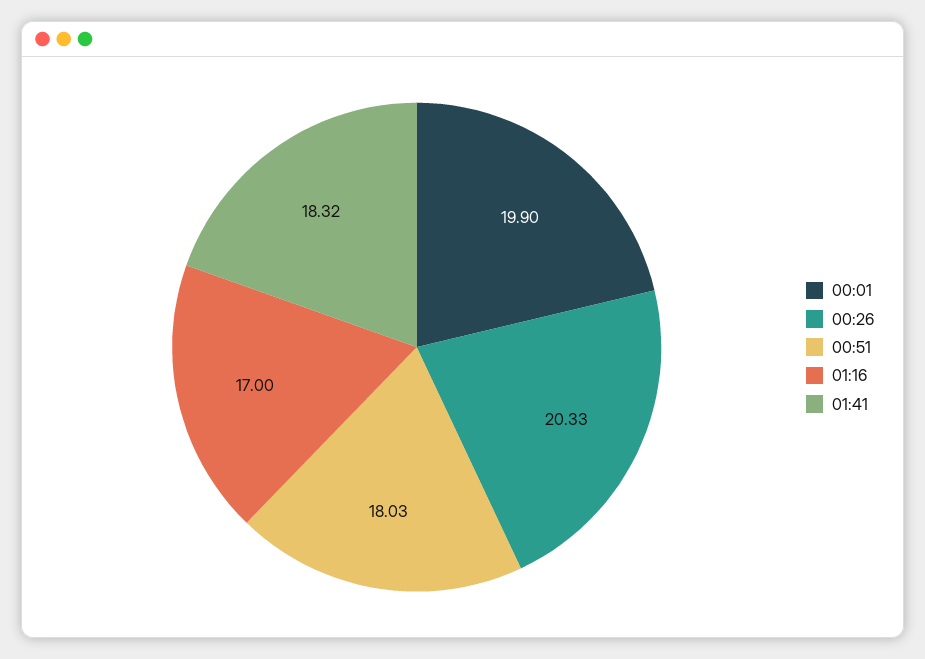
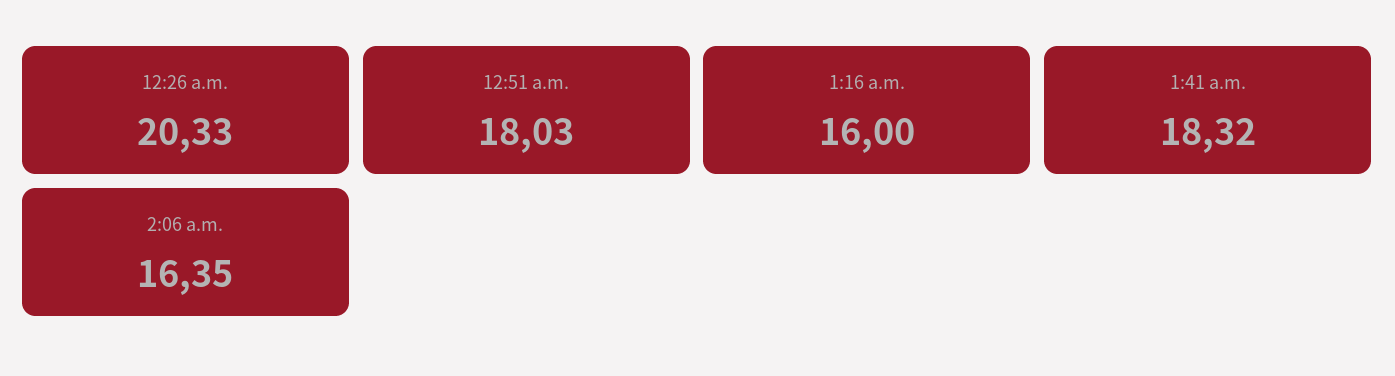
00:01: 19.9 -> none
01:16: 17 -> 16
2:06 a.m.: none -> 16.35

